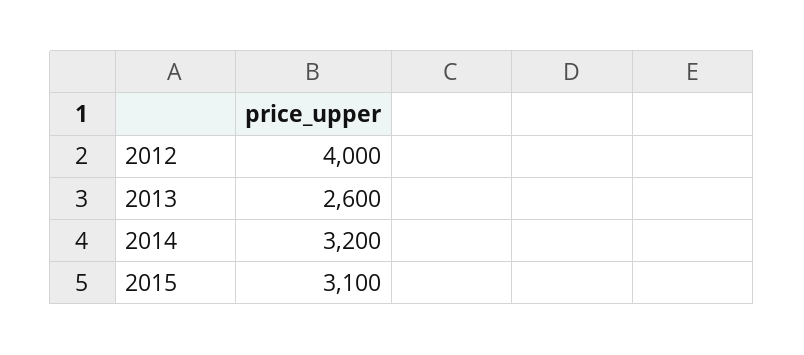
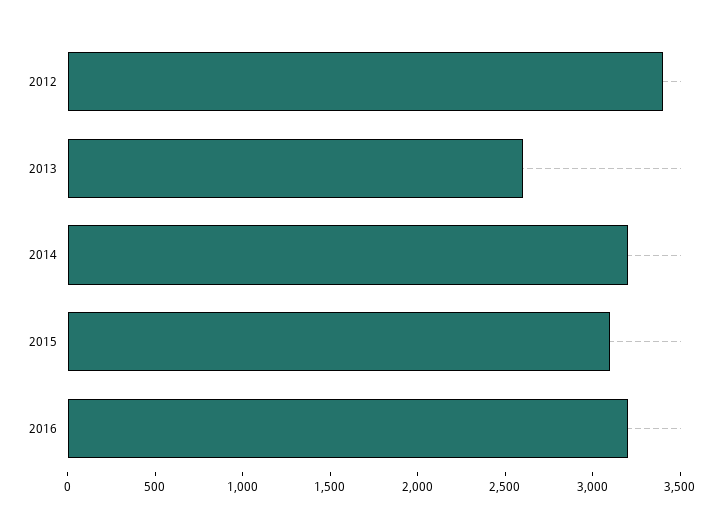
2012: 4000 -> 3400
2016: none -> 3200

